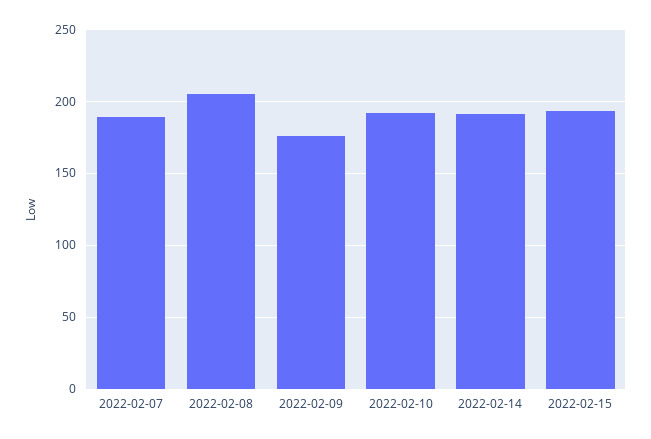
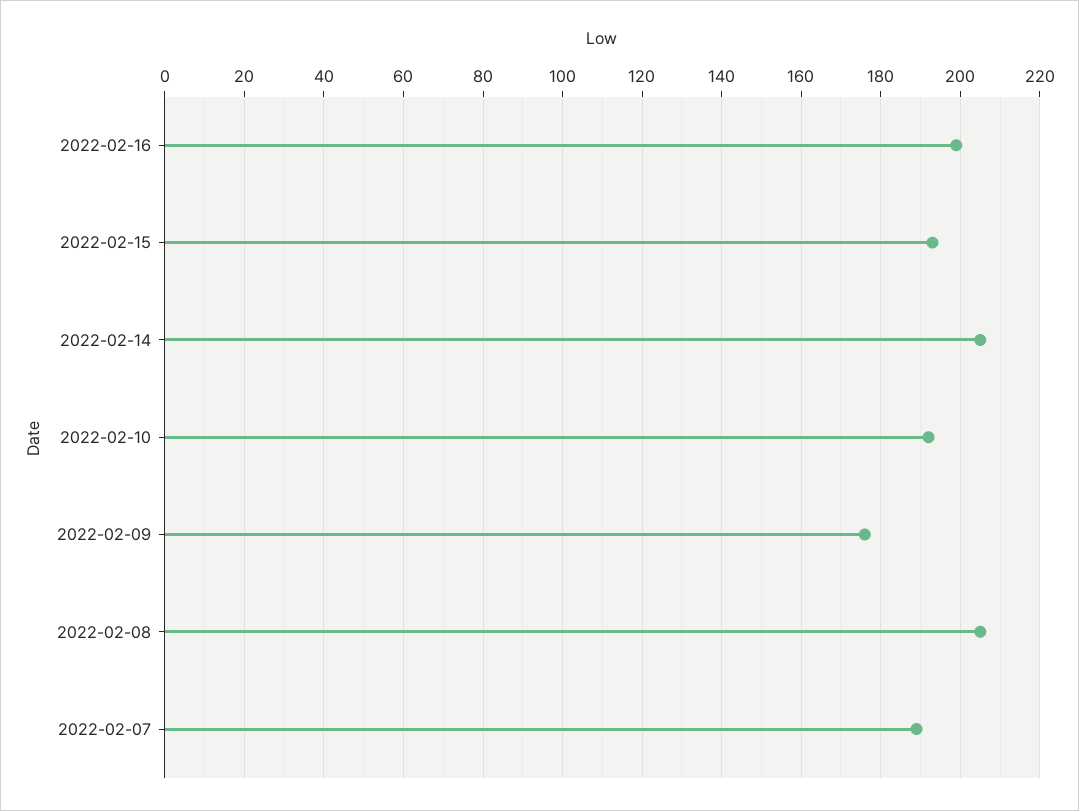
2022-02-14: 190 -> 205
2022-02-16: none -> 200

